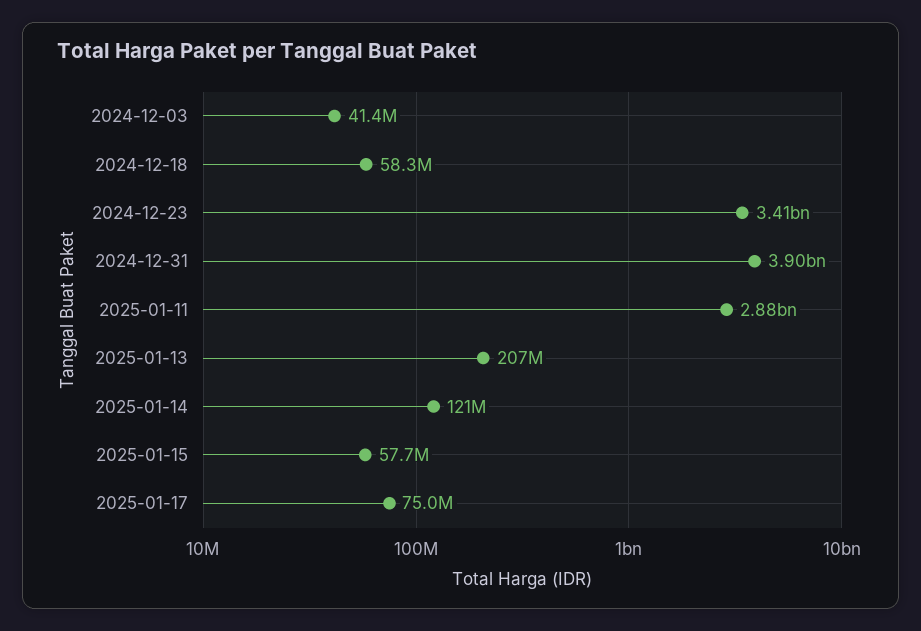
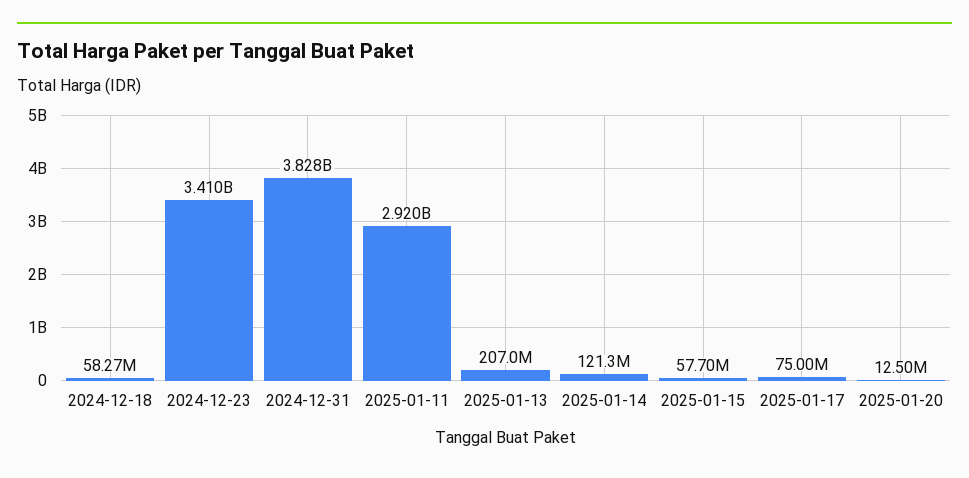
2024-12-03: 41400000 -> none
2024-12-31: 3900000000 -> 3828000000
2025-01-11: 2880000000 -> 2920000000
2025-01-20: none -> 12500000

